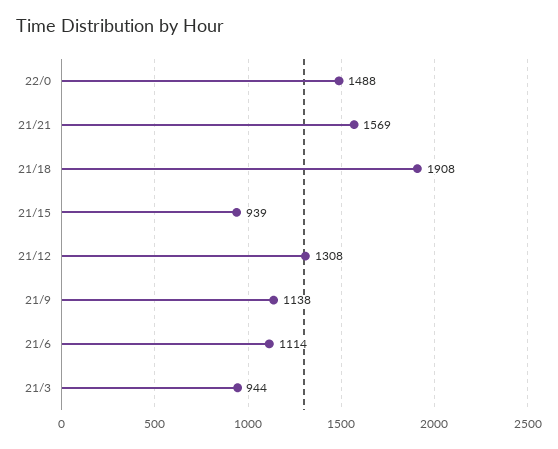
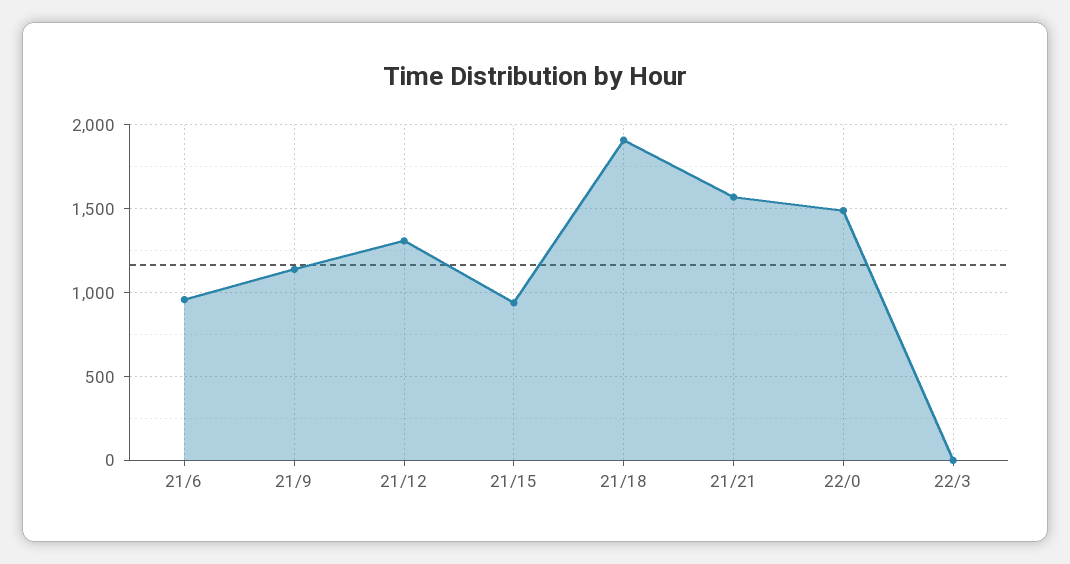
21/6: 1114 -> 950
21/3: 944 -> none
22/3: none -> 0

